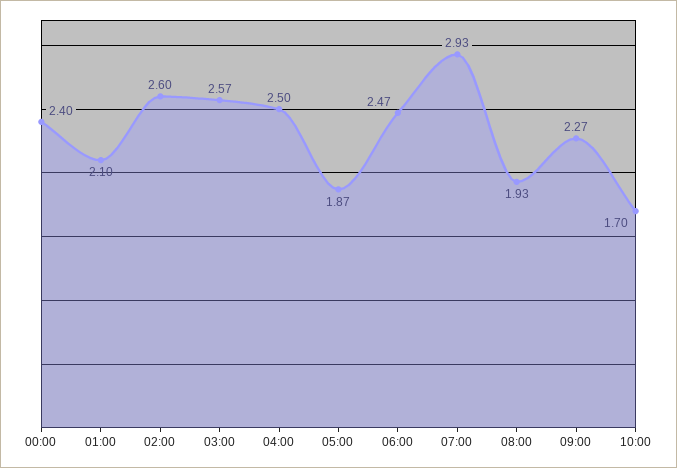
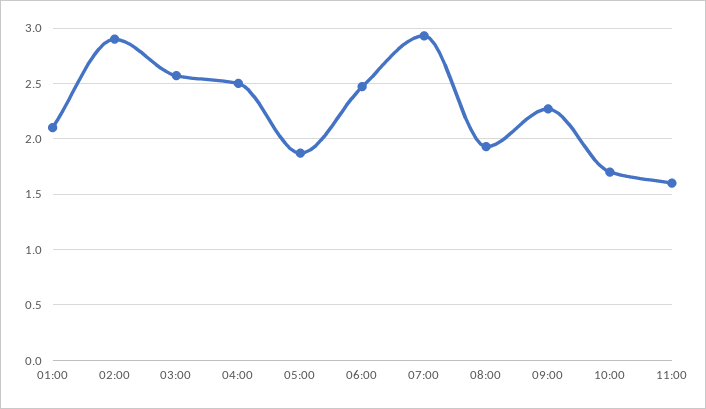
00:00: 2.4 -> none
02:00: 2.6 -> 2.9
11:00: none -> 1.6

